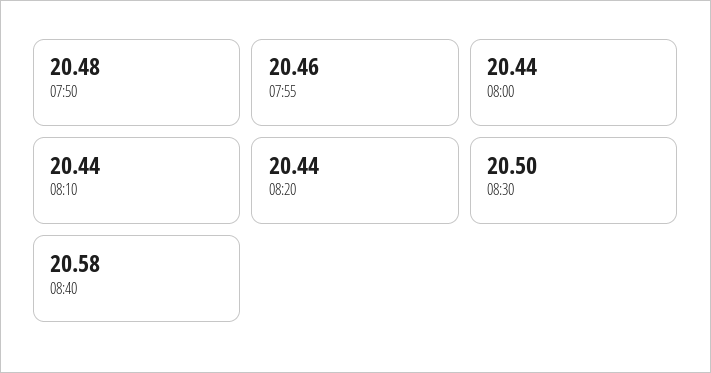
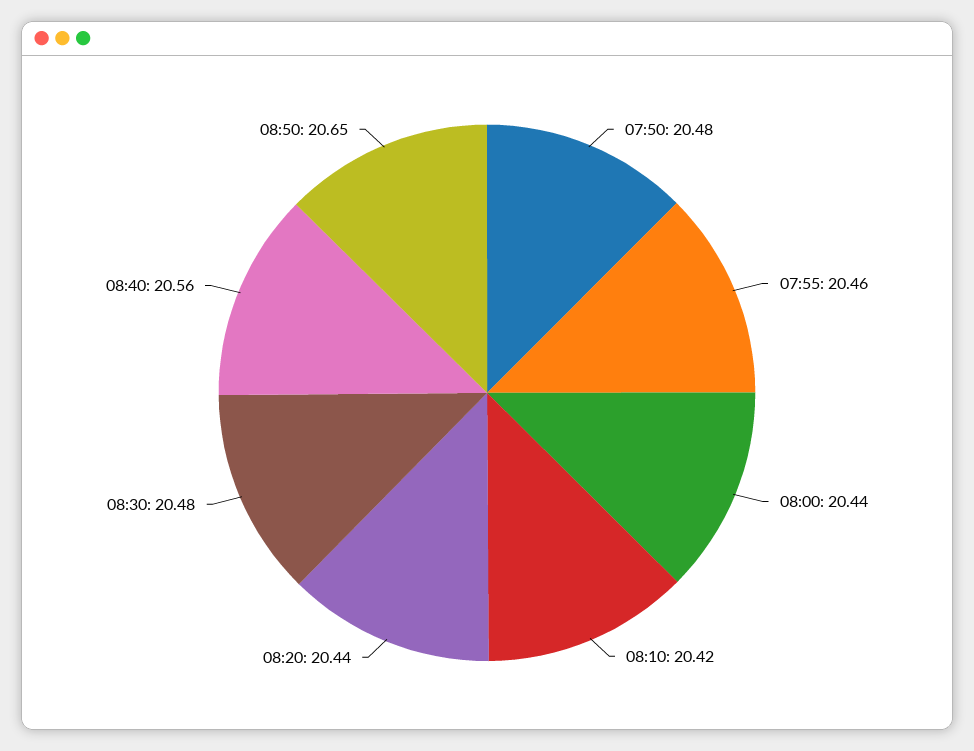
08:10: 20.44 -> 20.42
08:30: 20.5 -> 20.48
08:40: 20.58 -> 20.56
08:50: none -> 20.65

